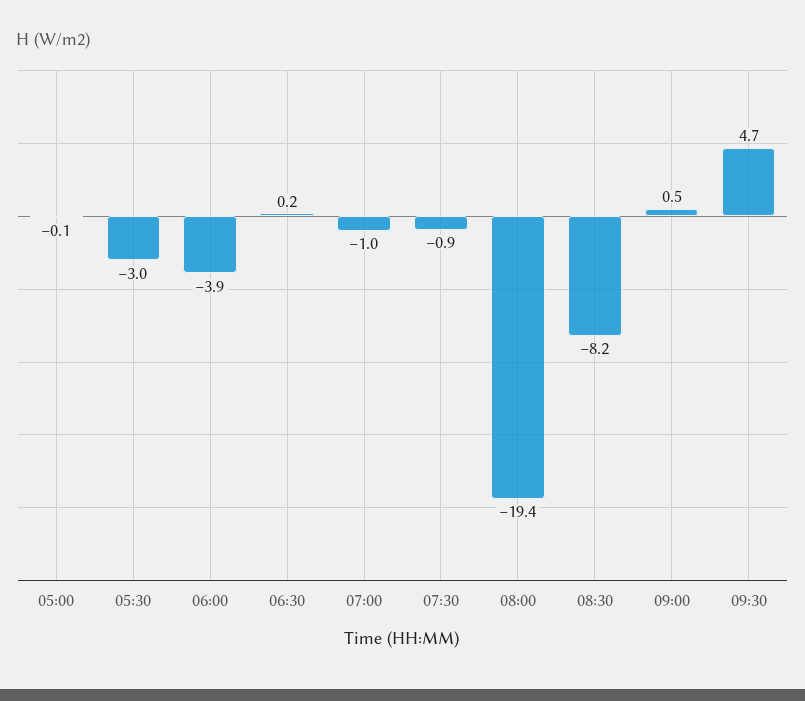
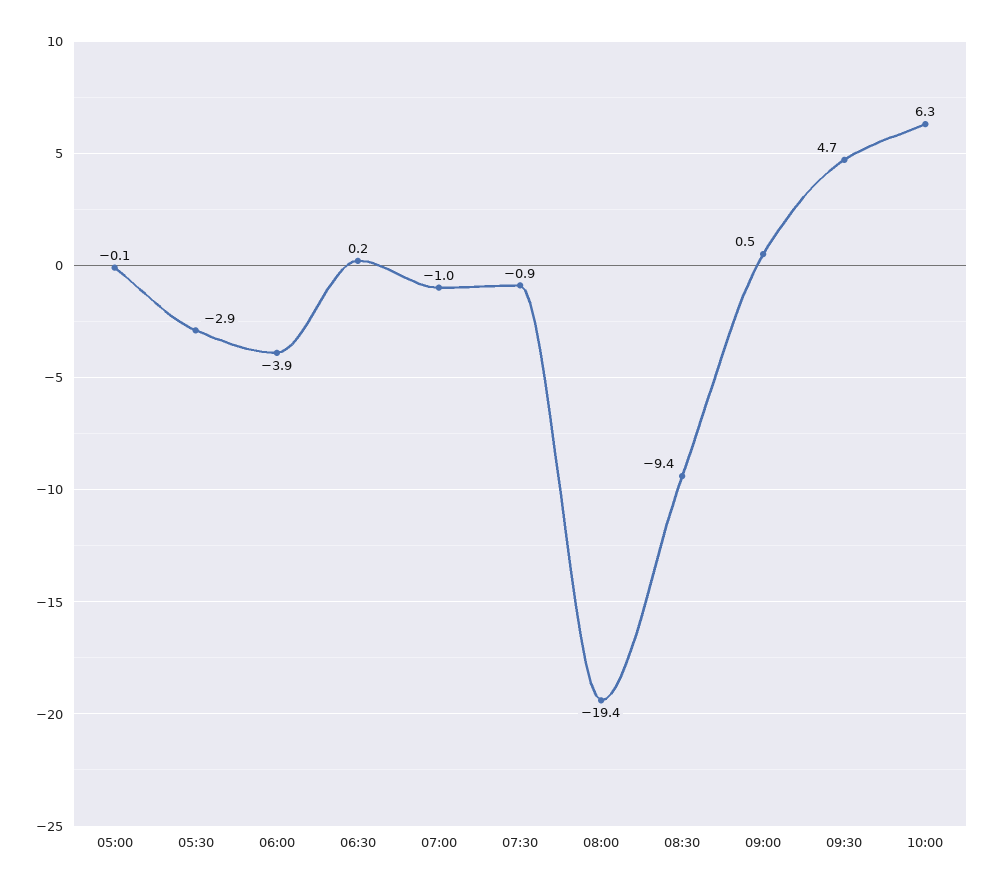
05:30: -3 -> -2.9
08:30: -8.2 -> -9.4
10:00: none -> 6.3

